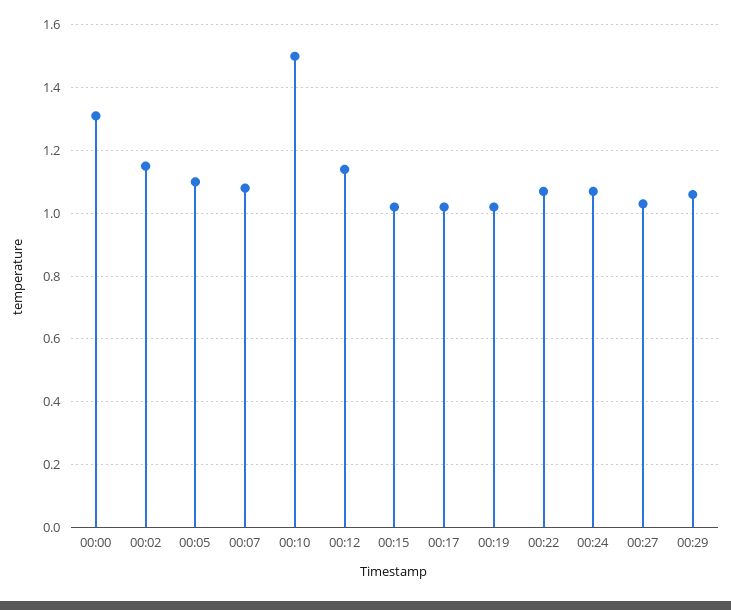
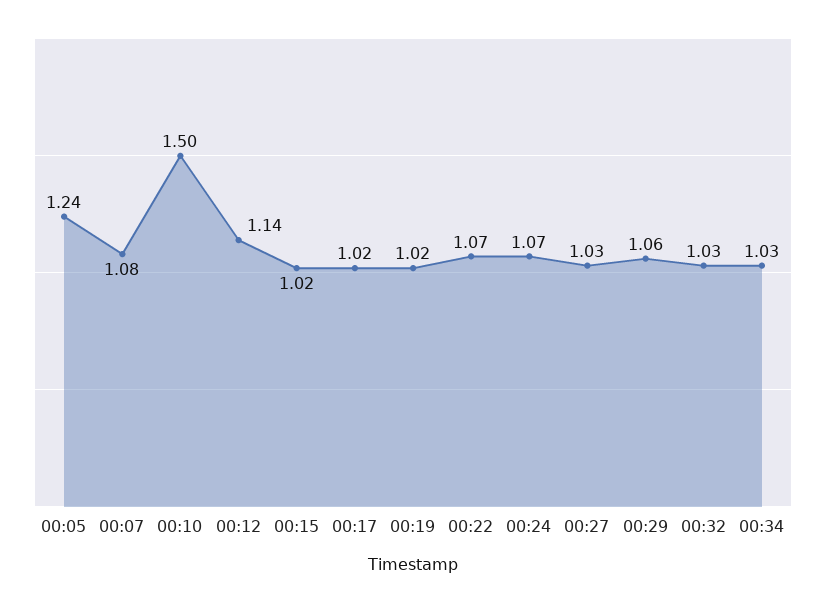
00:00: 1.3 -> none
00:02: 1.15 -> none
00:05: 1.1 -> 1.24
00:32: none -> 1.03
00:34: none -> 1.03

